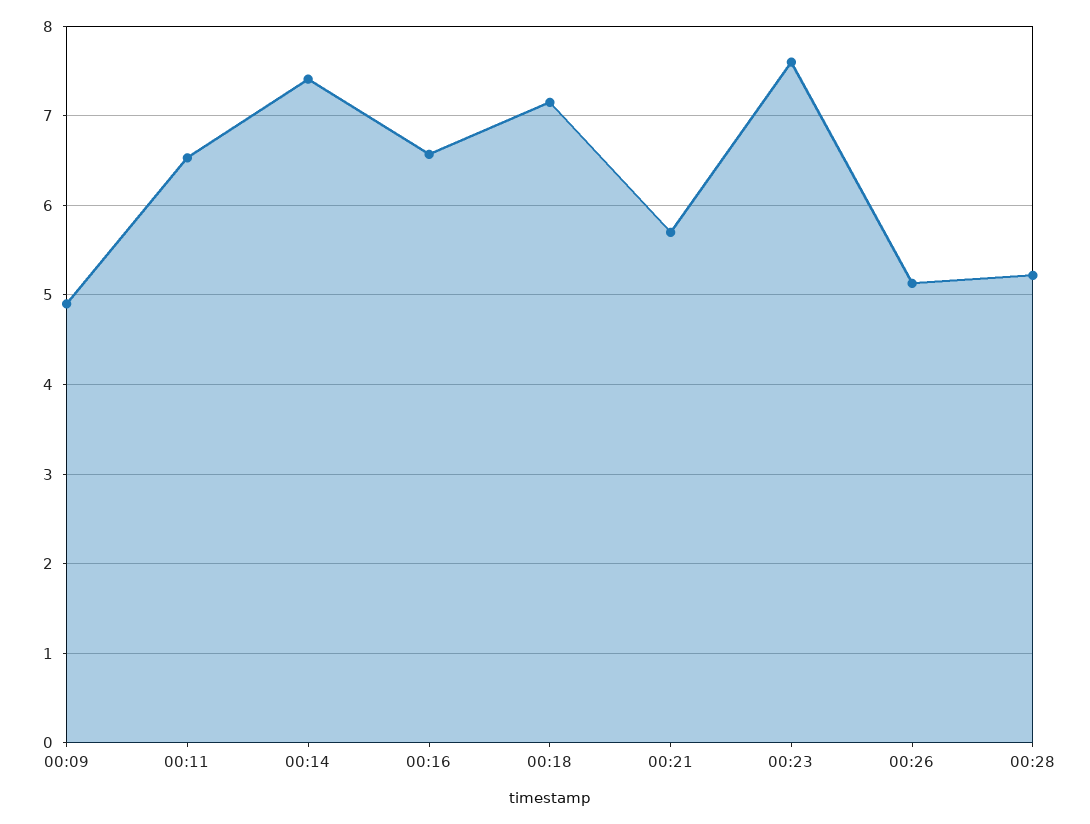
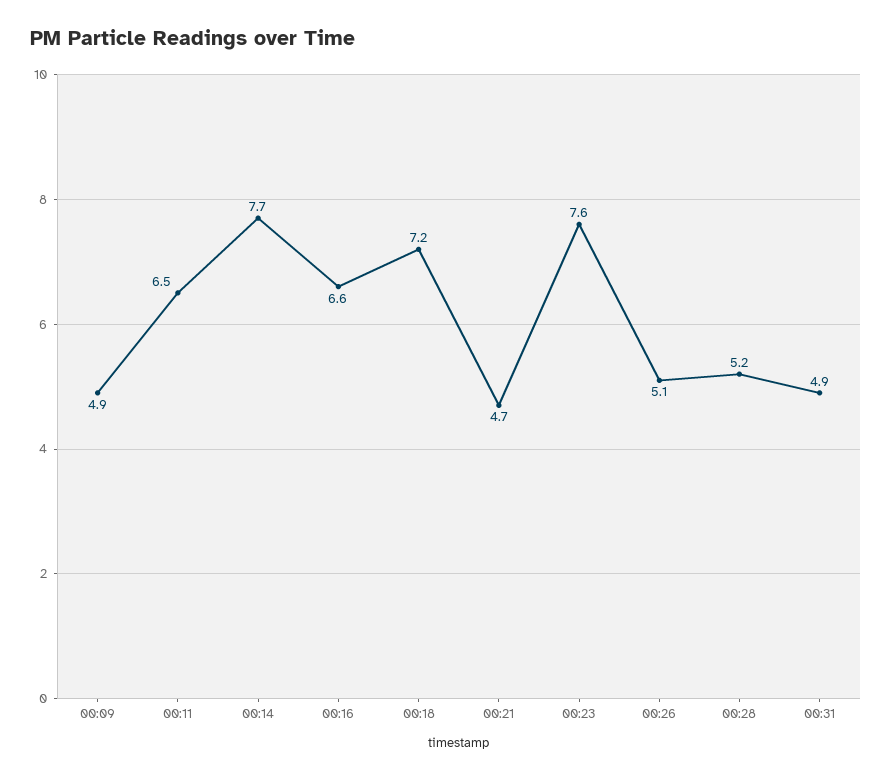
00:14: 7.4 -> 7.7
00:21: 5.7 -> 4.7
00:31: none -> 4.9

